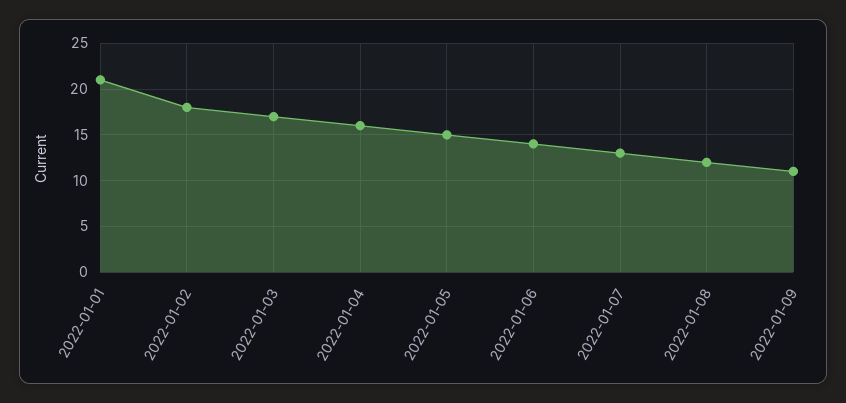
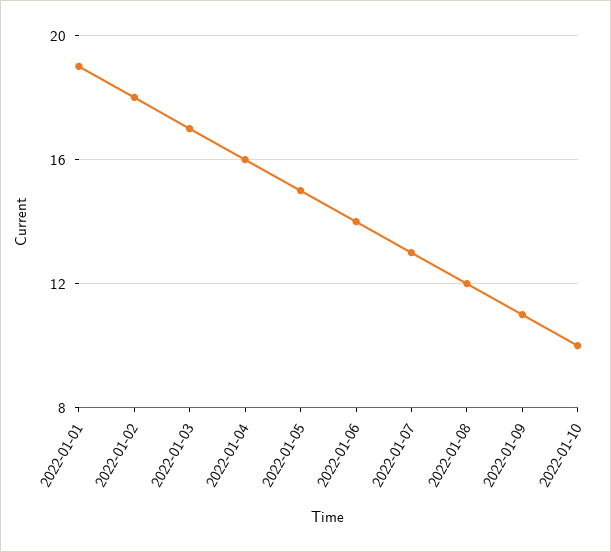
2022-01-01: 21 -> 19
2022-01-10: none -> 10

